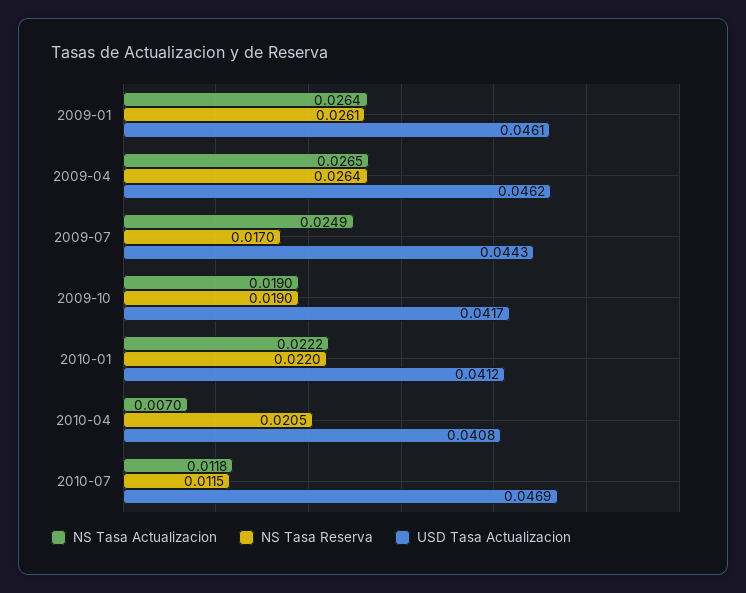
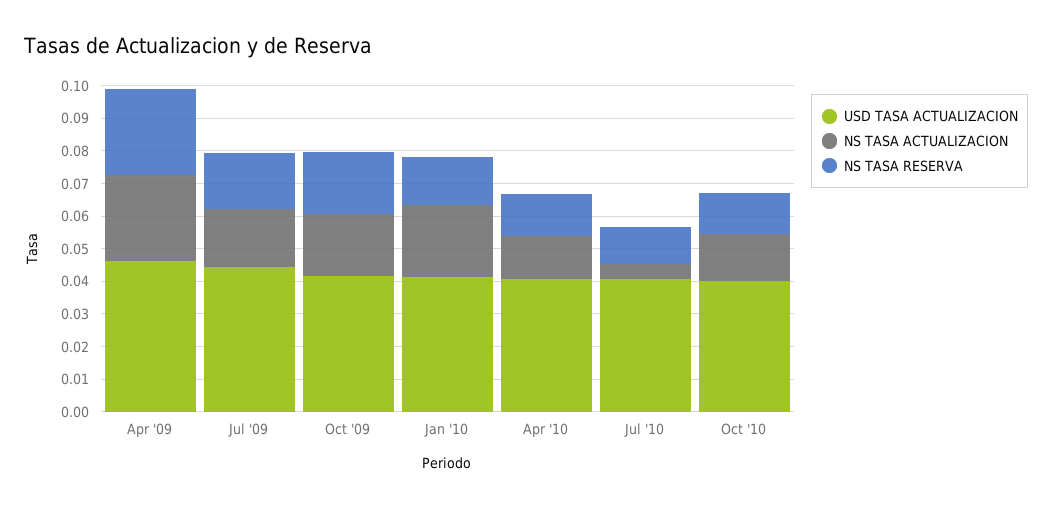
NS Tasa Actualizacion, 2009-01: 0.0264 -> none
NS Tasa Reserva, 2009-01: 0.0261 -> none
USD Tasa Actualizacion, 2009-01: 0.0461 -> none
NS Tasa Actualizacion, 2009-07: 0.0249 -> 0.0175
NS Tasa Reserva, 2010-01: 0.022 -> 0.015
NS Tasa Actualizacion, 2010-04: 0.007 -> 0.0125
NS Tasa Reserva, 2010-04: 0.0205 -> 0.0125
NS Tasa Actualizacion, 2010-07: 0.0118 -> 0.005
USD Tasa Actualizacion, 2010-07: 0.0469 -> 0.04
USD Tasa Actualizacion, Oct '10: none -> 0.04
NS Tasa Actualizacion, Oct '10: none -> 0.015
NS Tasa Reserva, Oct '10: none -> 0.0125

